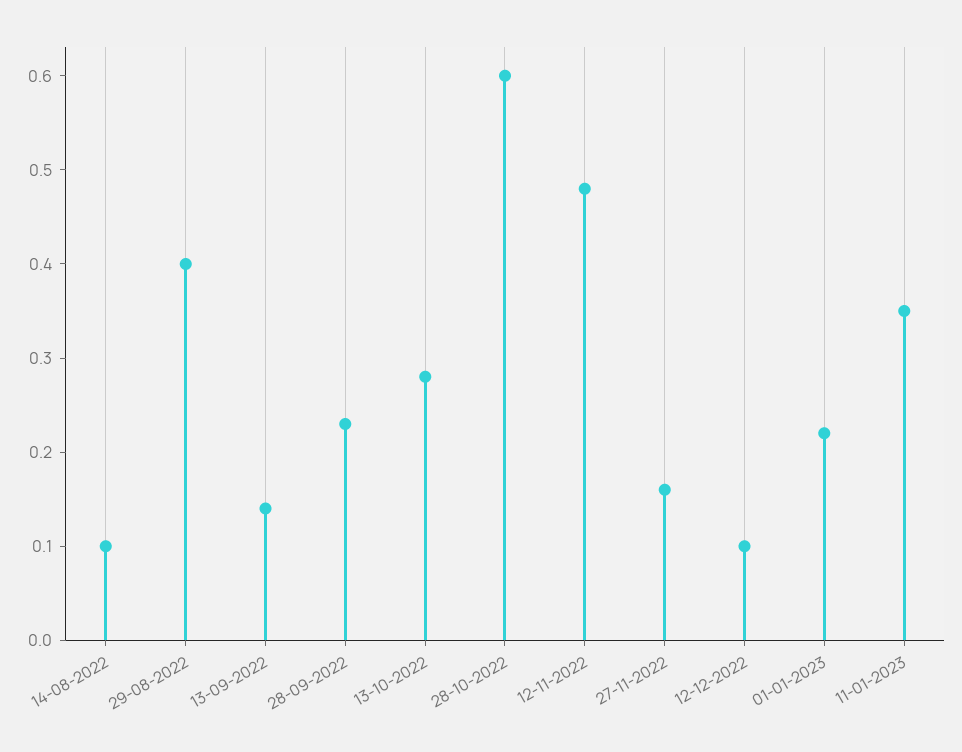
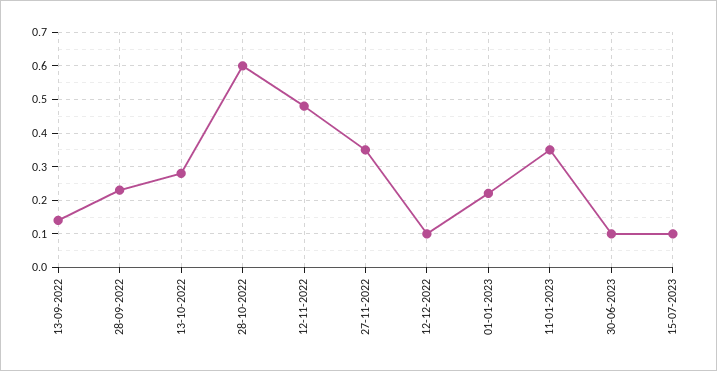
14-08-2022: 0.1 -> none
29-08-2022: 0.4 -> none
27-11-2022: 0.16 -> 0.35
30-06-2023: none -> 0.1
15-07-2023: none -> 0.1

